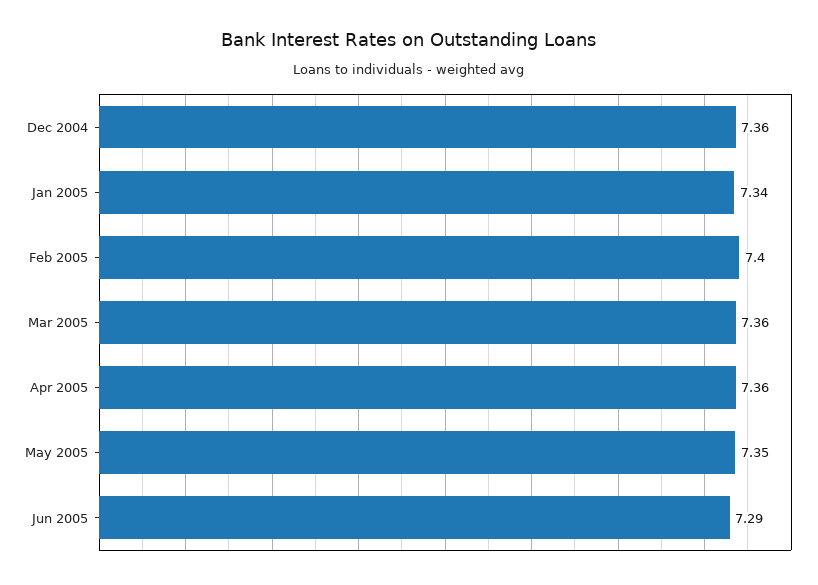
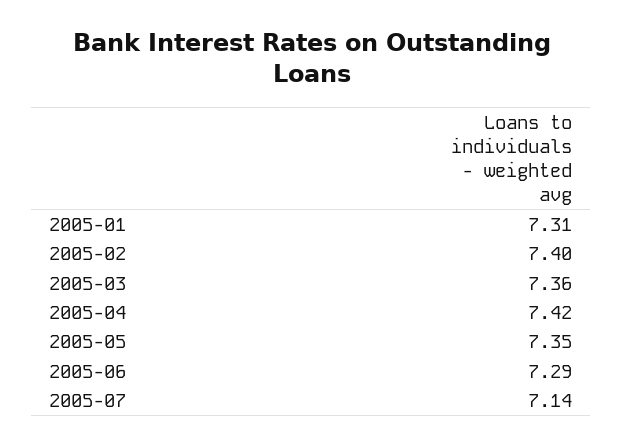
Dec 2004: 7.36 -> none
Jan 2005: 7.34 -> 7.31
Apr 2005: 7.36 -> 7.42
2005-07: none -> 7.14

